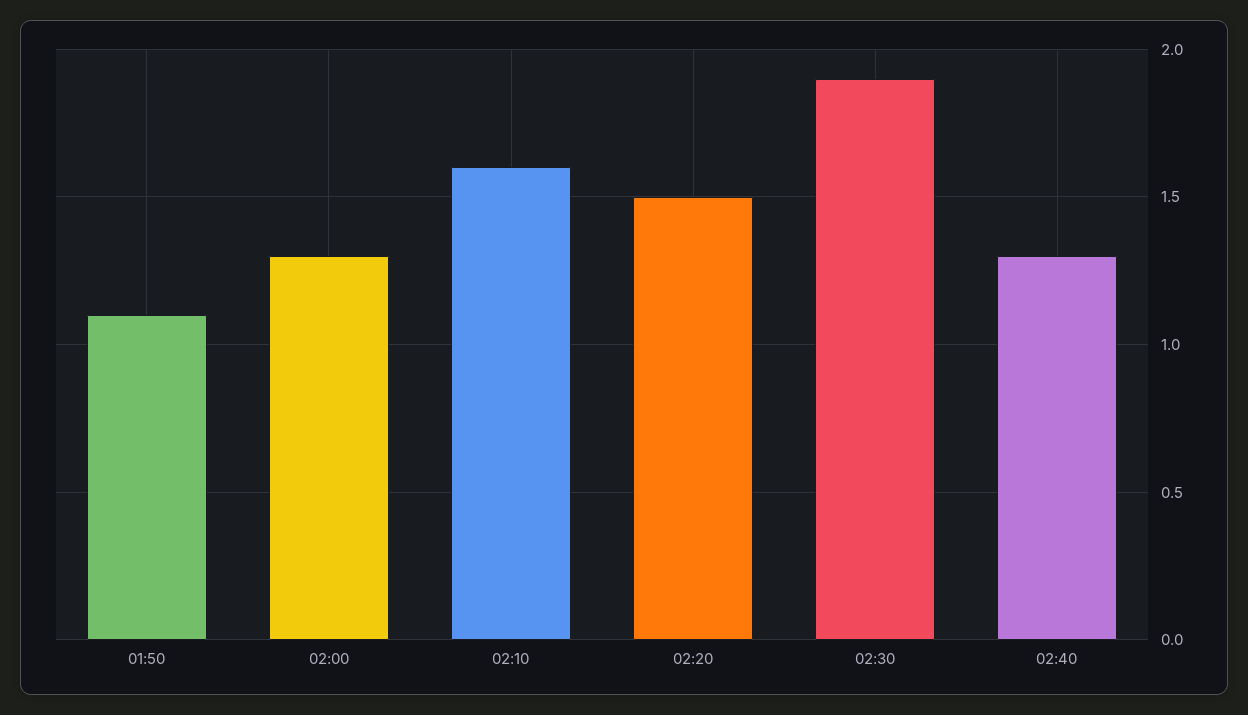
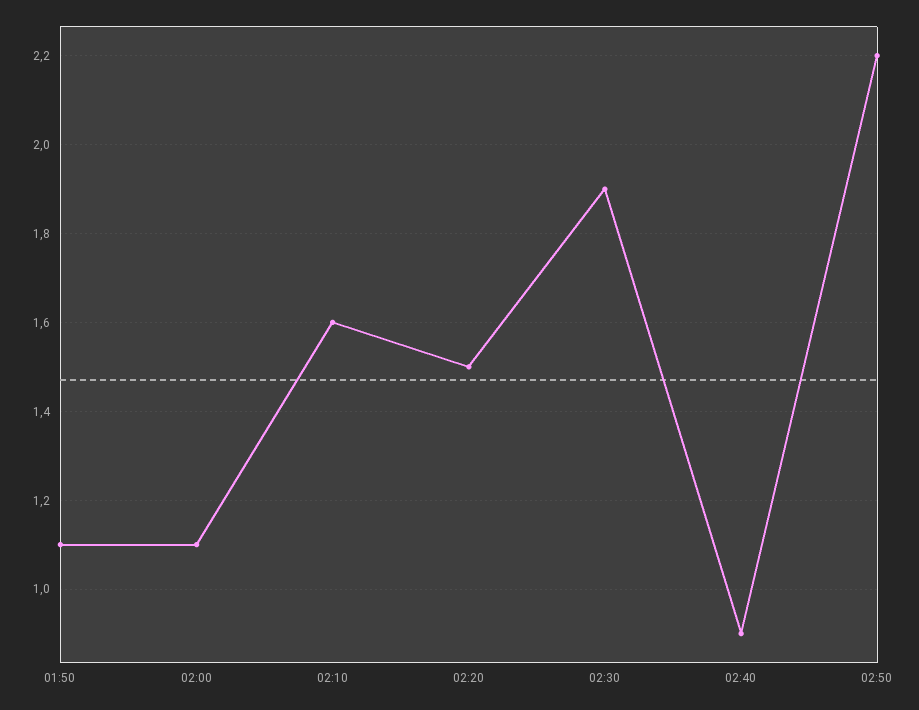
02:00: 1.3 -> 1.1
02:40: 1.3 -> 0.9
02:50: none -> 2.2

